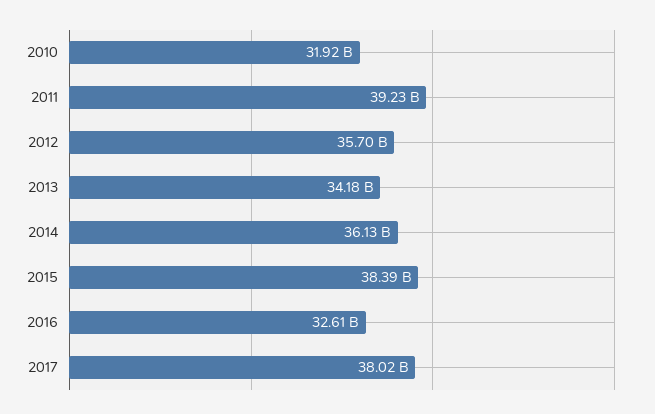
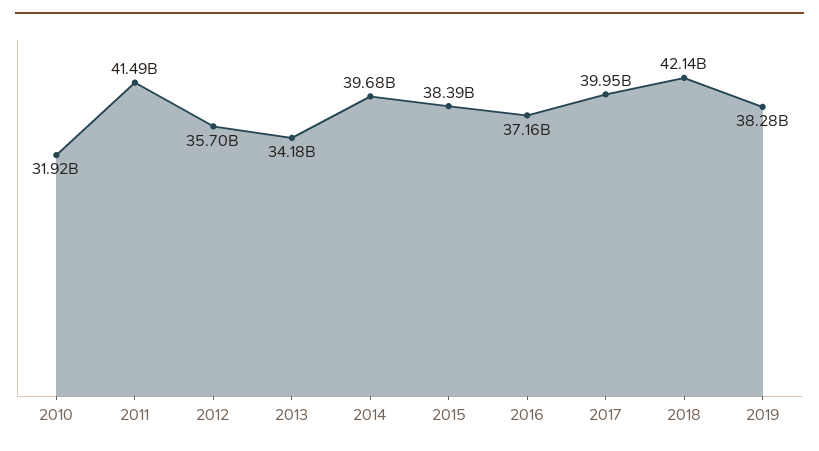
2011: 39230000000 -> 41490000000
2014: 36130000000 -> 39680000000
2016: 32610000000 -> 37160000000
2017: 38020000000 -> 39950000000
2018: none -> 42140000000
2019: none -> 38280000000

